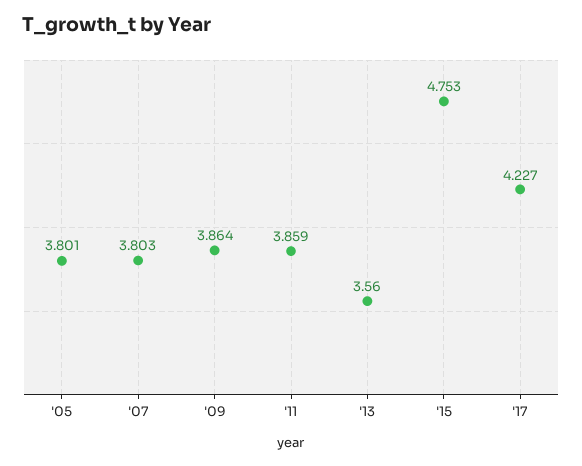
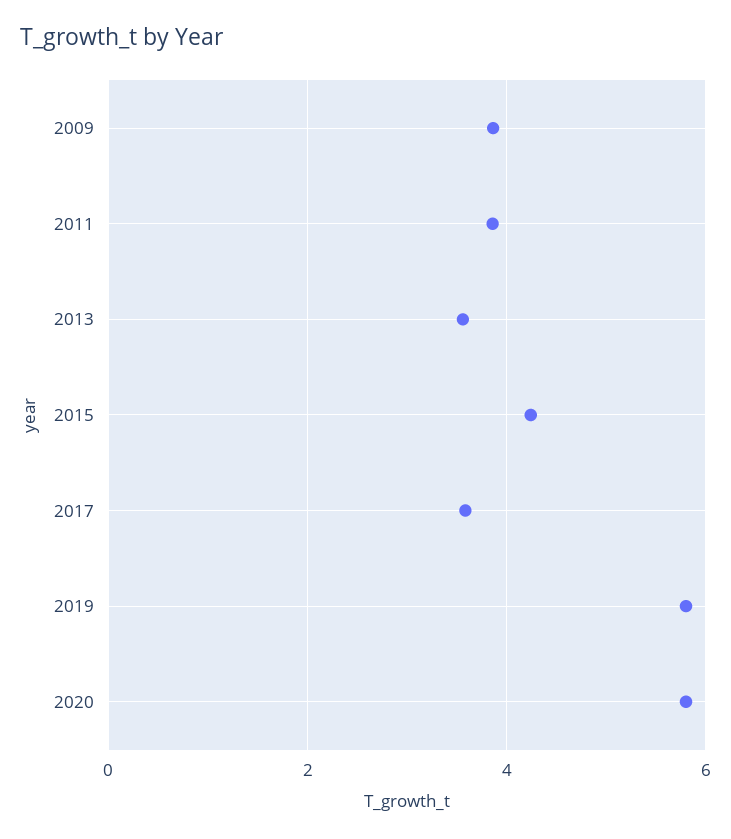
'05: 3.801 -> none
'07: 3.803 -> none
'15: 4.753 -> 4.2
'17: 4.227 -> 3.6
2019: none -> 5.8
2020: none -> 5.8

